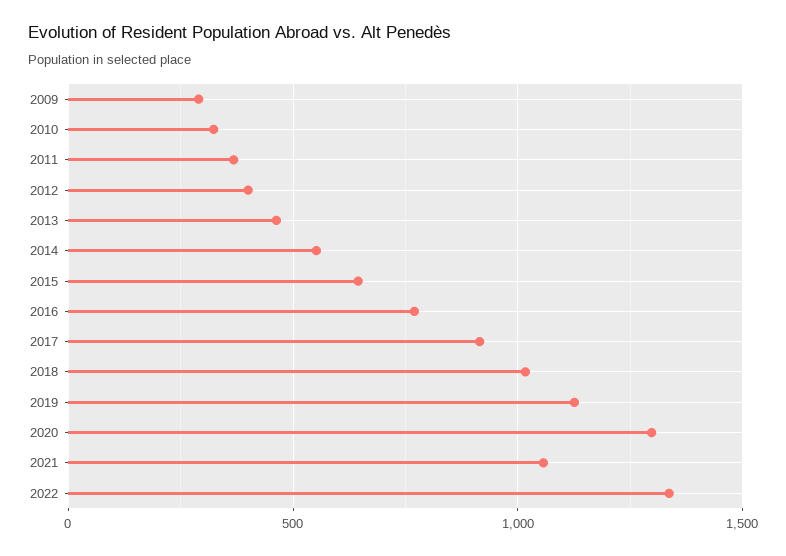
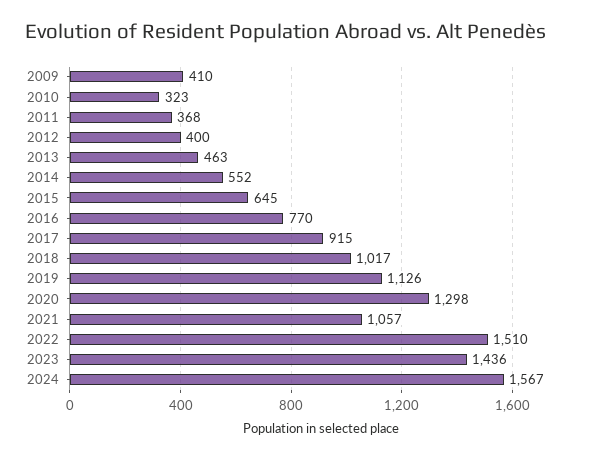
2009: 300 -> 410
2022: 1350 -> 1510
2023: none -> 1436
2024: none -> 1567

